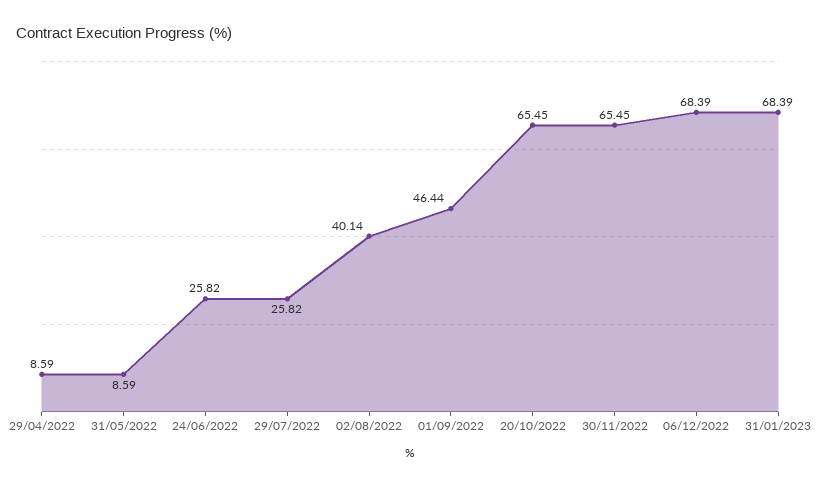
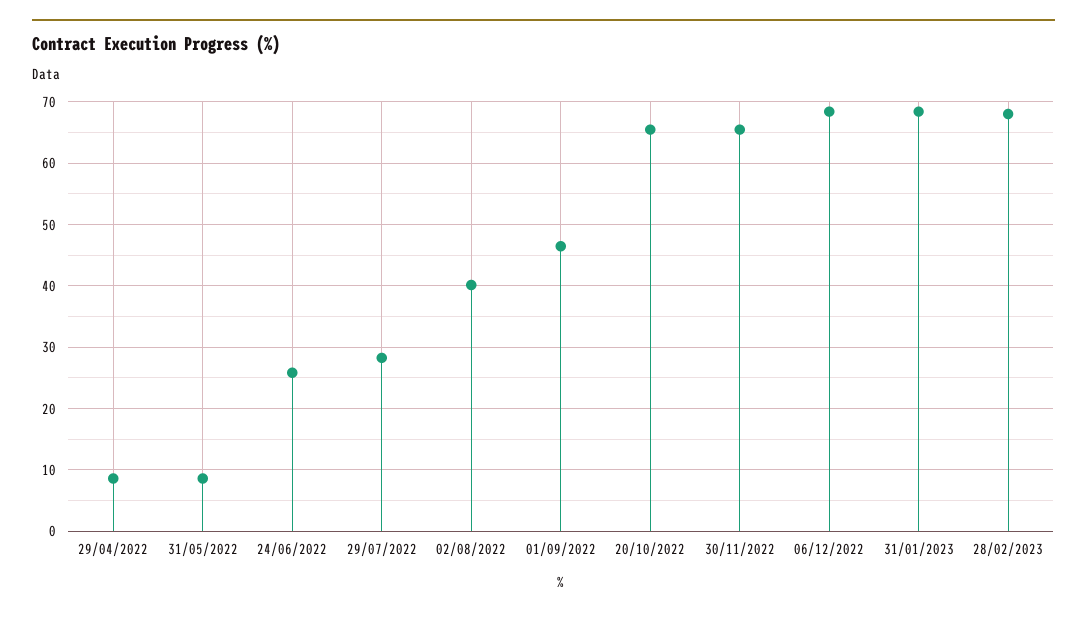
29/07/2022: 25.82 -> 28
28/02/2023: none -> 68

